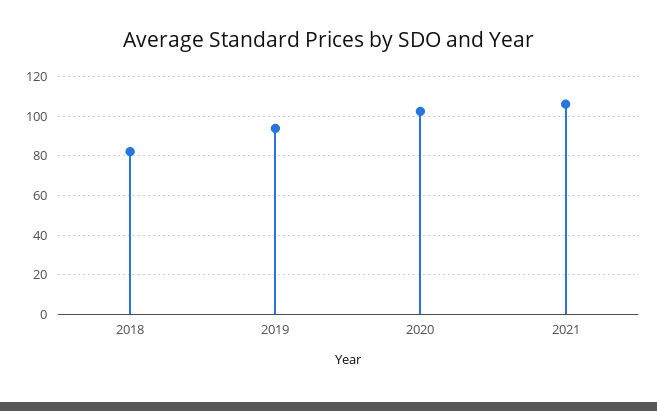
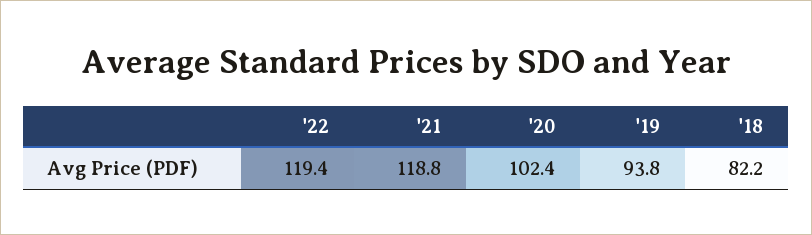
2021: 105 -> 118.8
'22: none -> 119.4

